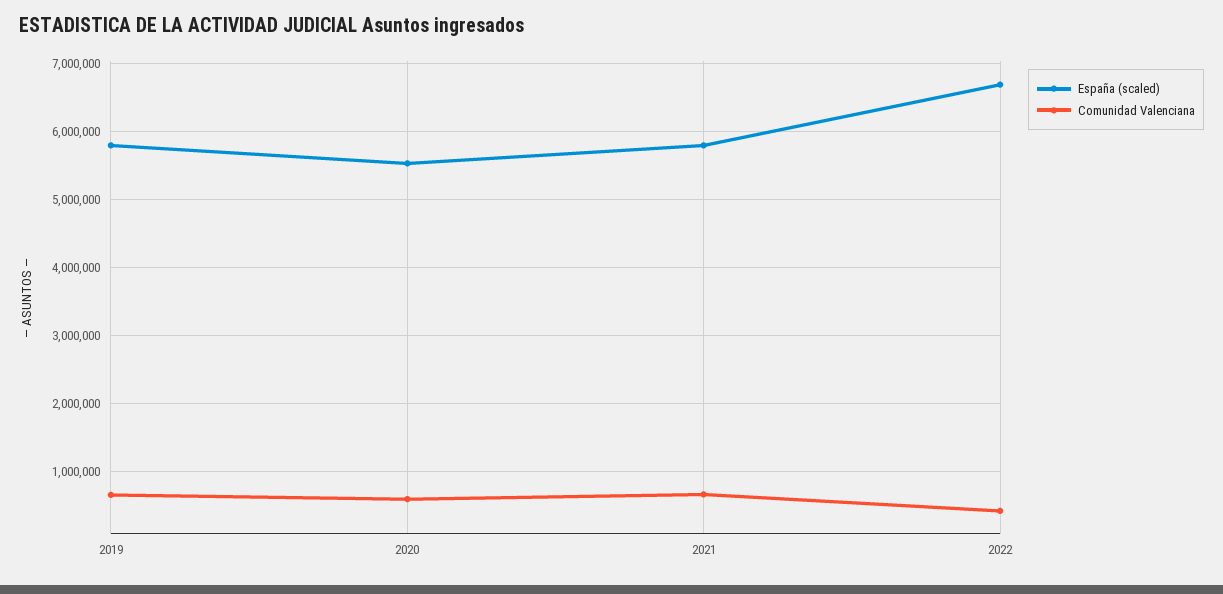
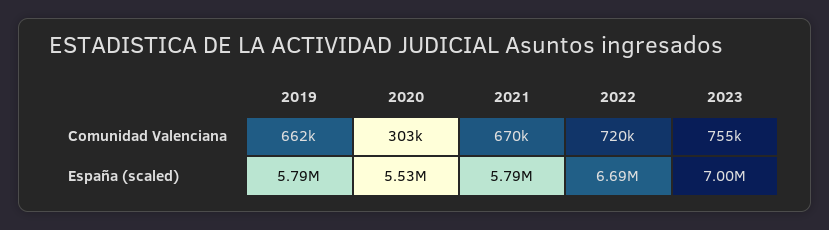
Comunidad Valenciana, 2020: 600000 -> 303000
Comunidad Valenciana, 2022: 400000 -> 720000
Comunidad Valenciana, 2023: none -> 755000
España (scaled), 2023: none -> 7000000

